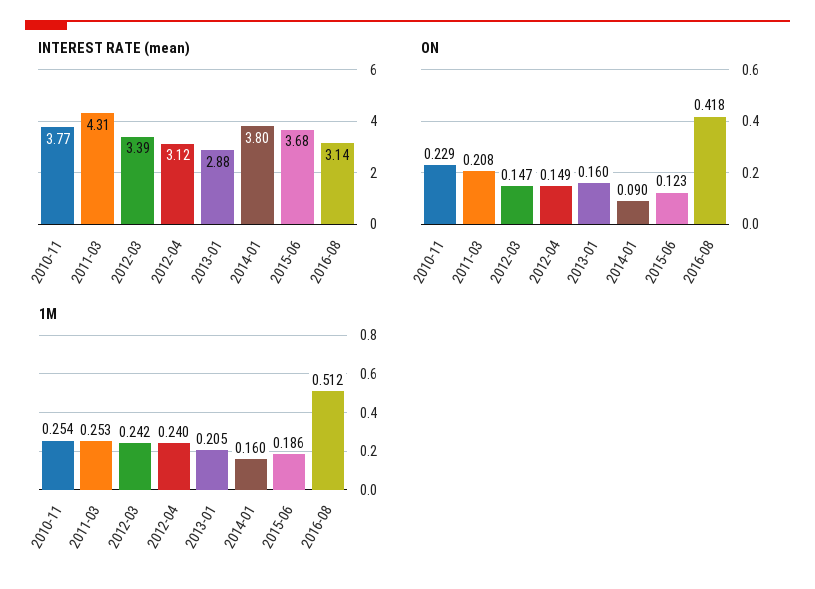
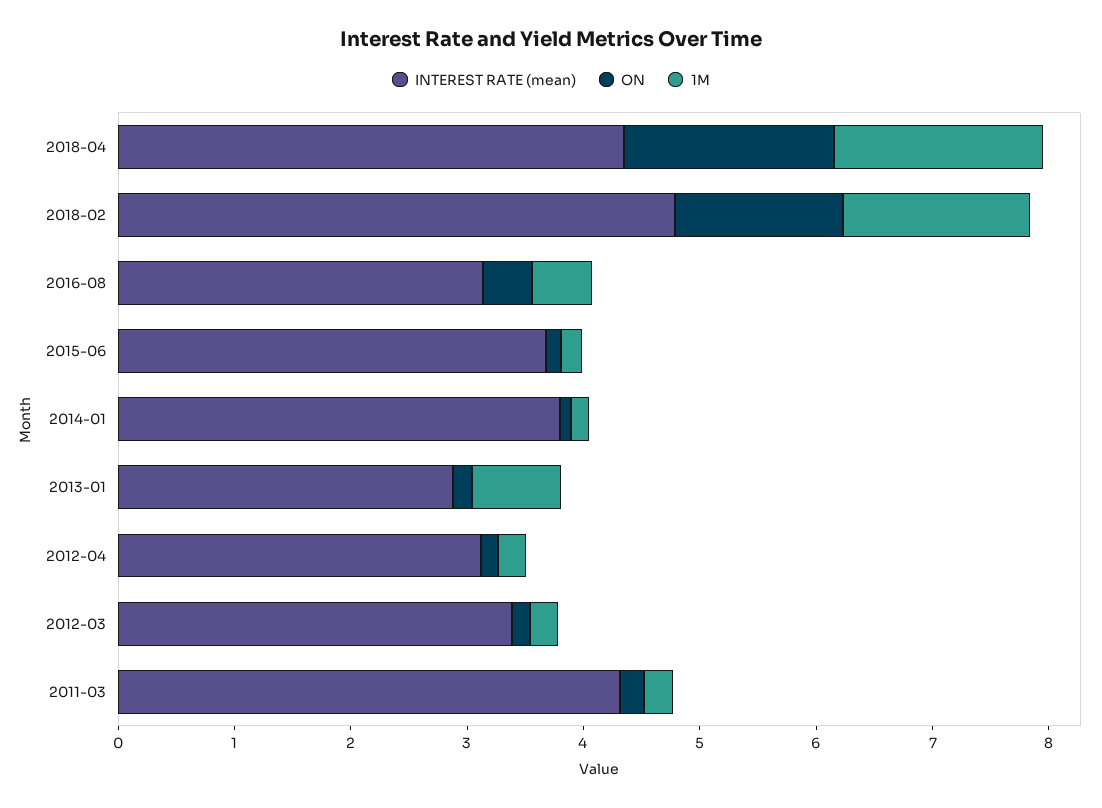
INTEREST RATE (mean), 2010-11: 3.77 -> none
ON, 2010-11: 0.229 -> none
1M, 2010-11: 0.254 -> none
1M, 2013-01: 0.205 -> 0.8
INTEREST RATE (mean), 2018-04: none -> 4.4
ON, 2018-04: none -> 1.8
1M, 2018-04: none -> 1.8
INTEREST RATE (mean), 2018-02: none -> 4.8
ON, 2018-02: none -> 1.4
1M, 2018-02: none -> 1.6

